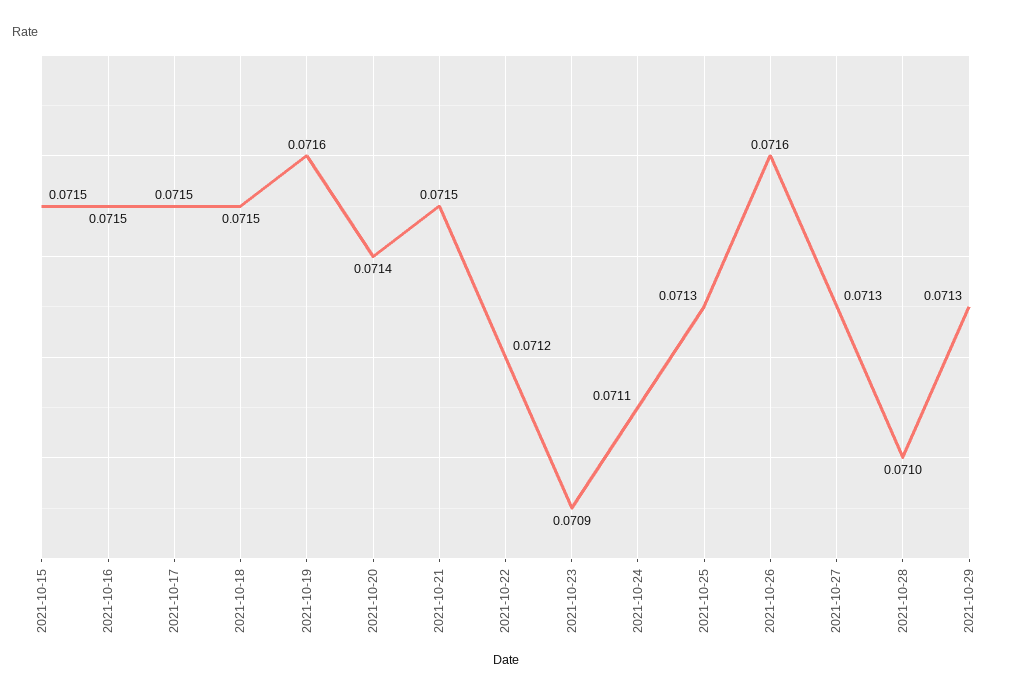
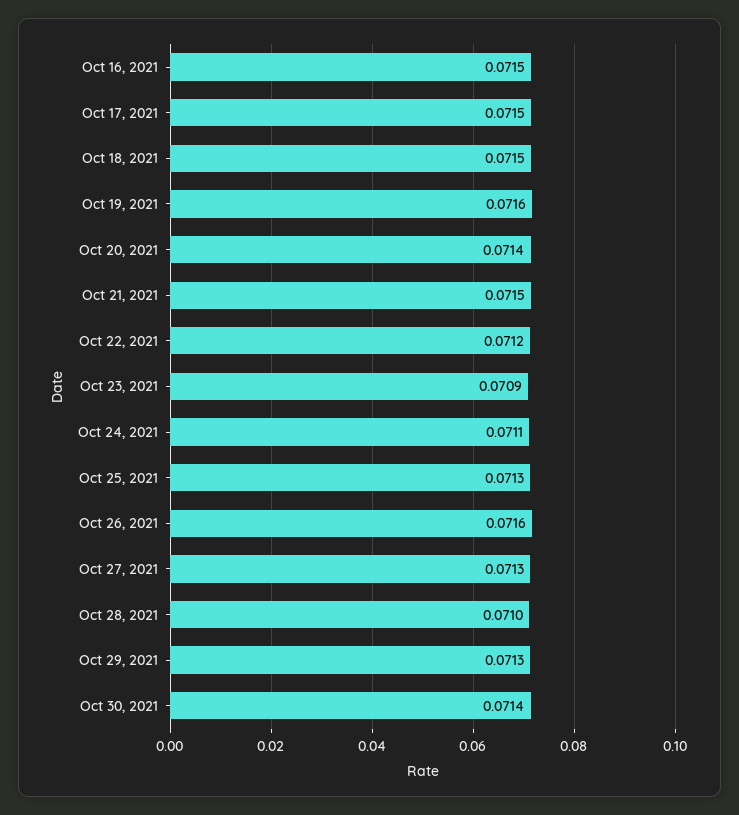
2021-10-15: 0.0715 -> none
Oct 30, 2021: none -> 0.0714

